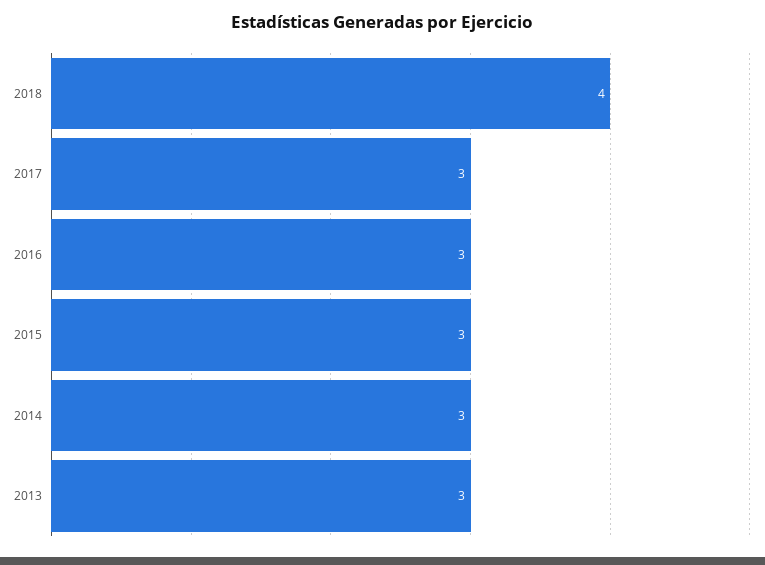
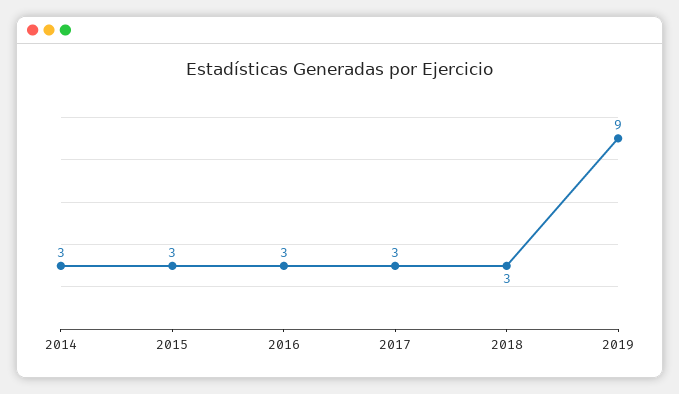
2018: 4 -> 3
2013: 3 -> none
2019: none -> 9

